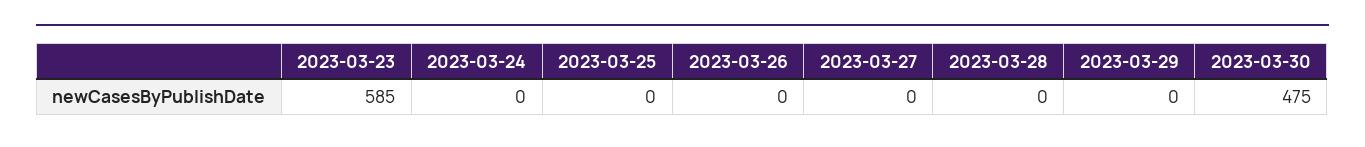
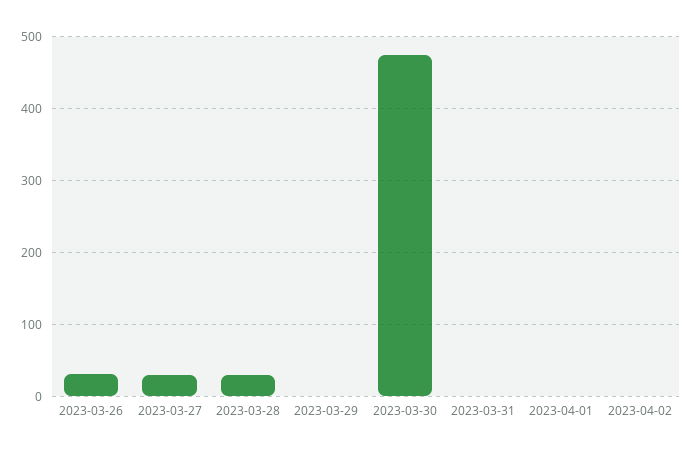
2023-03-23: 585 -> none
2023-03-24: 0 -> none
2023-03-25: 0 -> none
2023-03-26: 0 -> 30
2023-03-27: 0 -> 30
2023-03-28: 0 -> 30
2023-03-31: none -> 0
2023-04-01: none -> 0
2023-04-02: none -> 0

